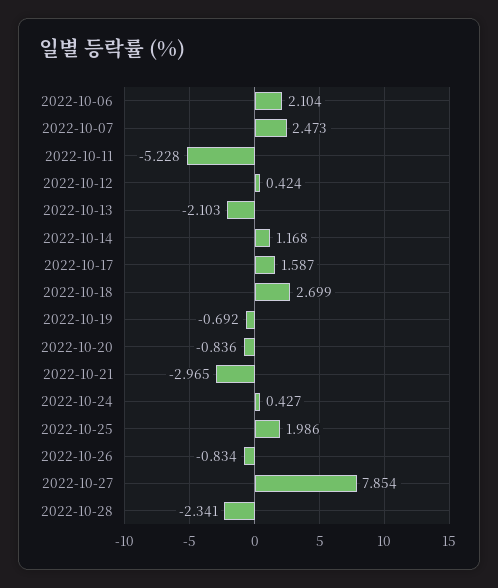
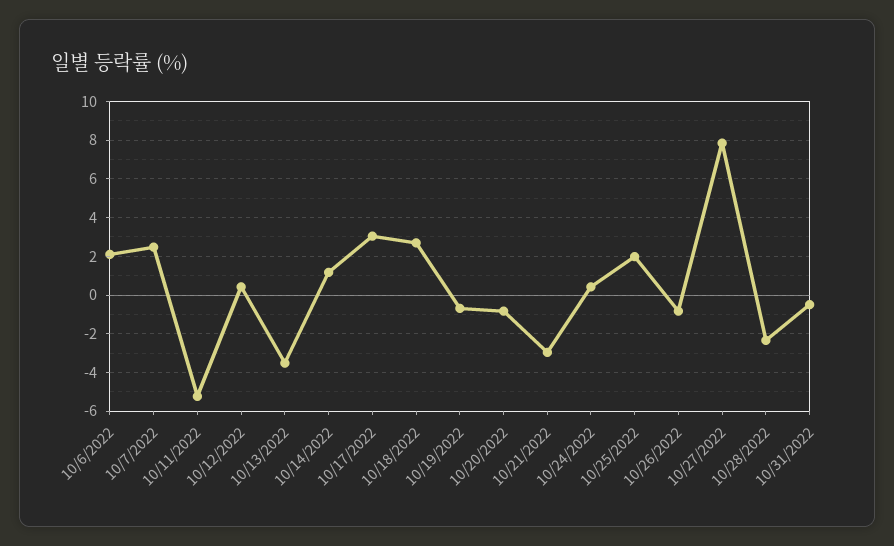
2022-10-13: -2.103 -> -3.5
2022-10-17: 1.587 -> 3
10/31/2022: none -> -0.5

